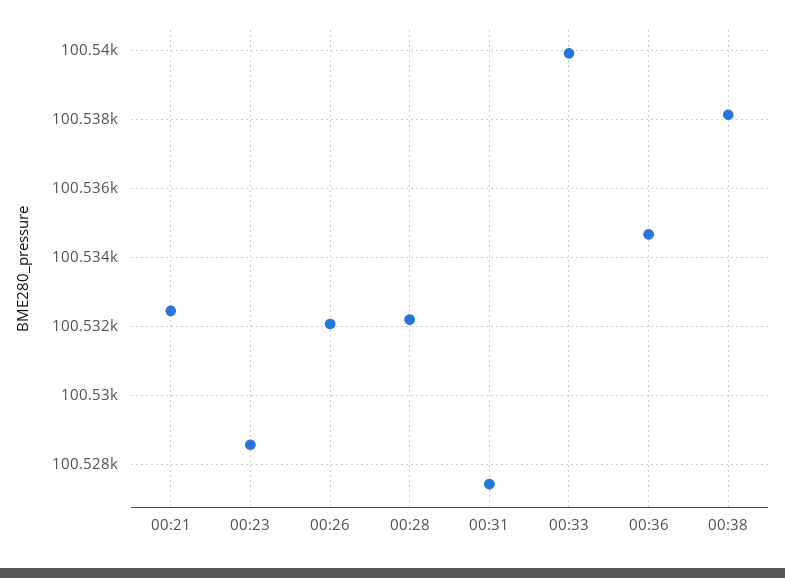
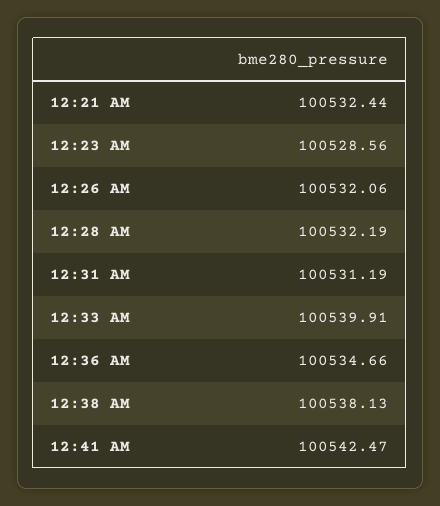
00:31: 100527.4 -> 100531.19
12:41 AM: none -> 100542.47

